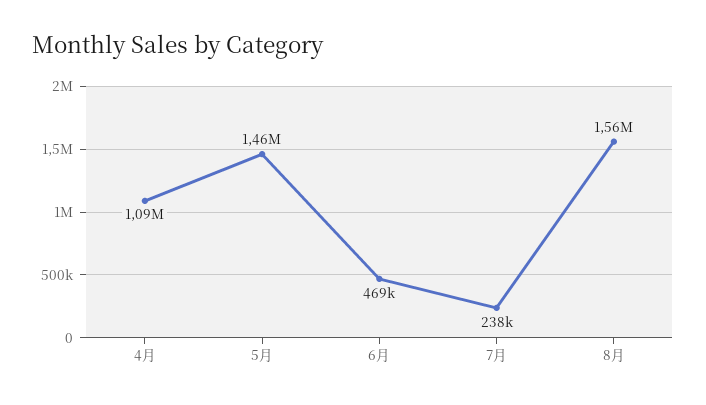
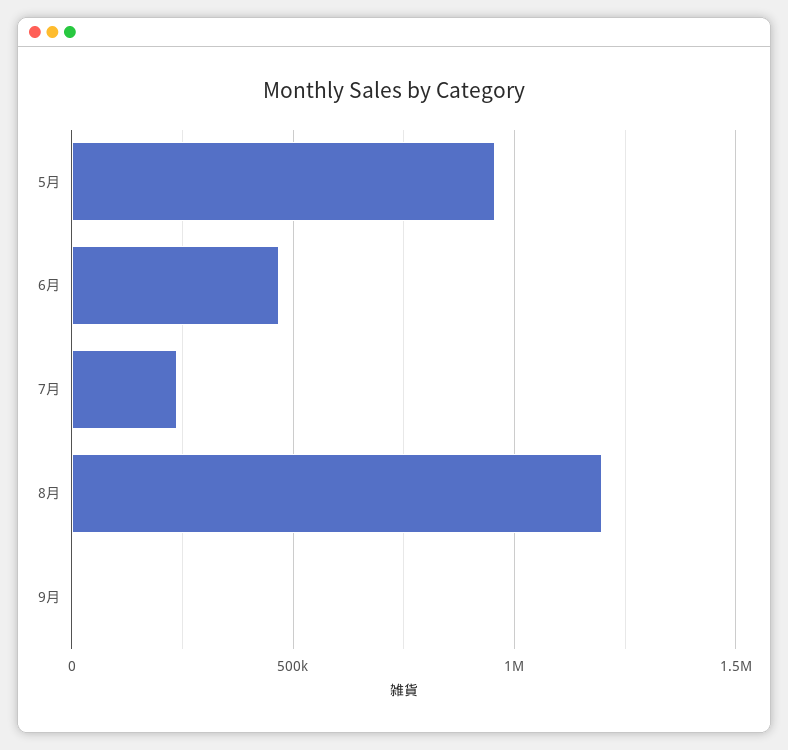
4月: 1090000 -> none
5月: 1460000 -> 950000
8月: 1560000 -> 1200000
9月: none -> 0

